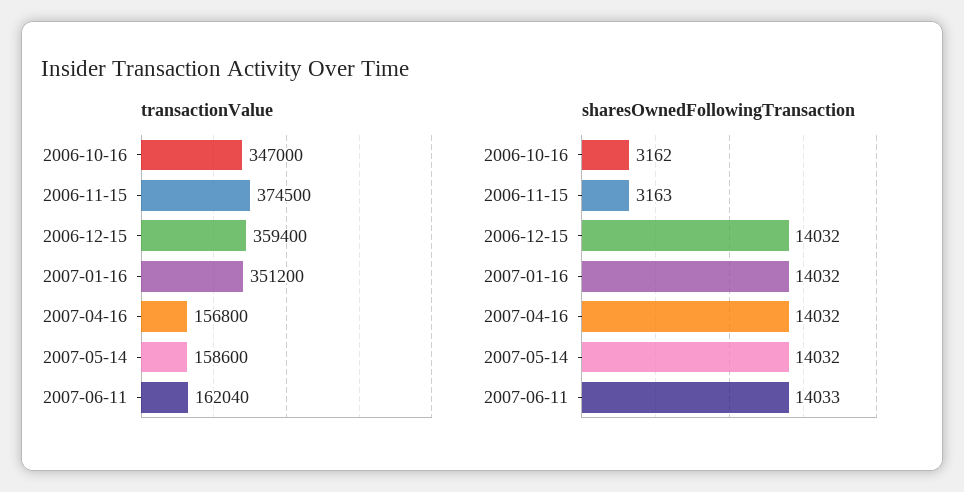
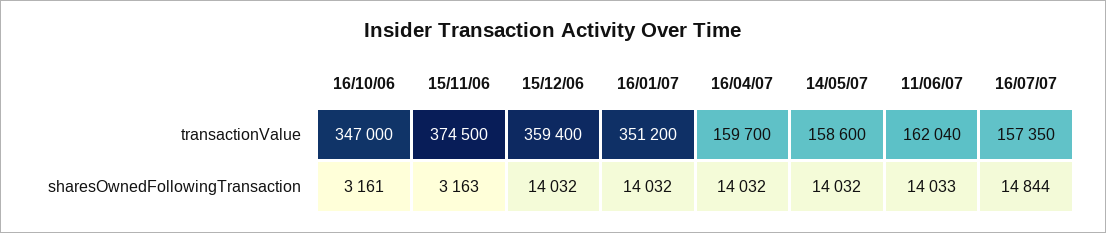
transactionValue, 2007-04-16: 156800 -> 159700
sharesOwnedFollowingTransaction, 2006-10-16: 3162 -> 3161
transactionValue, 16/07/07: none -> 157350
sharesOwnedFollowingTransaction, 16/07/07: none -> 14844

